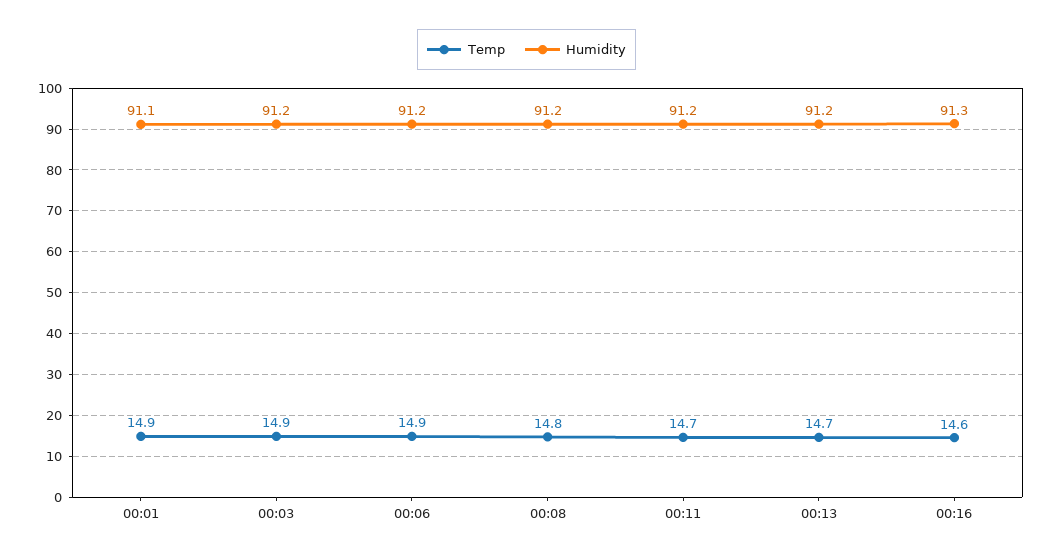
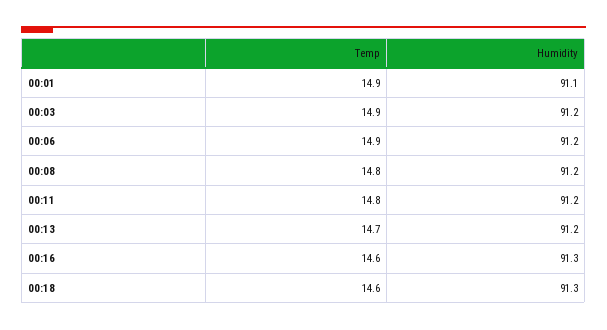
Temp, 00:11: 14.7 -> 14.8
Temp, 00:18: none -> 14.6
Humidity, 00:18: none -> 91.3

